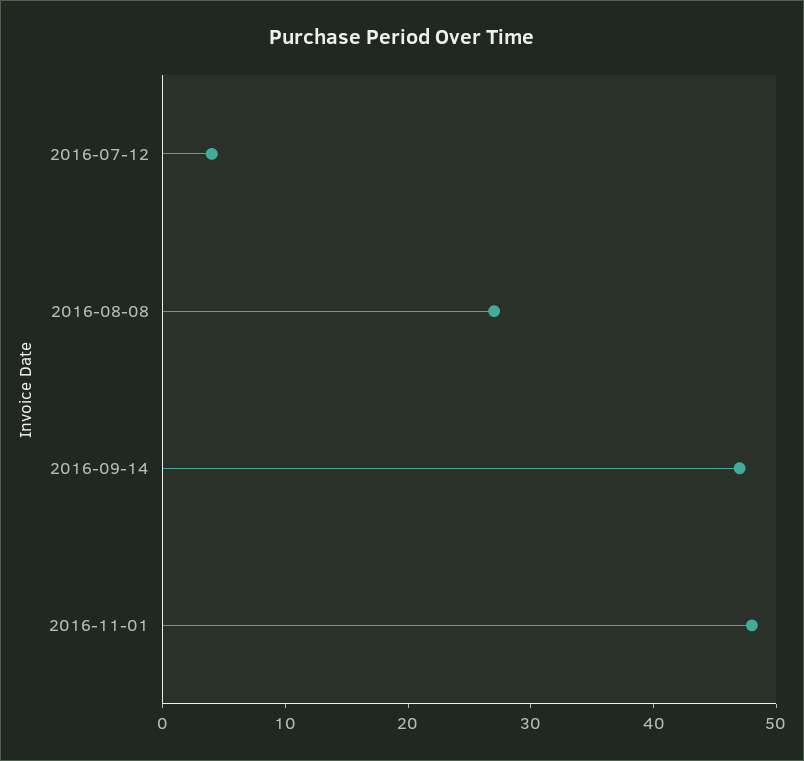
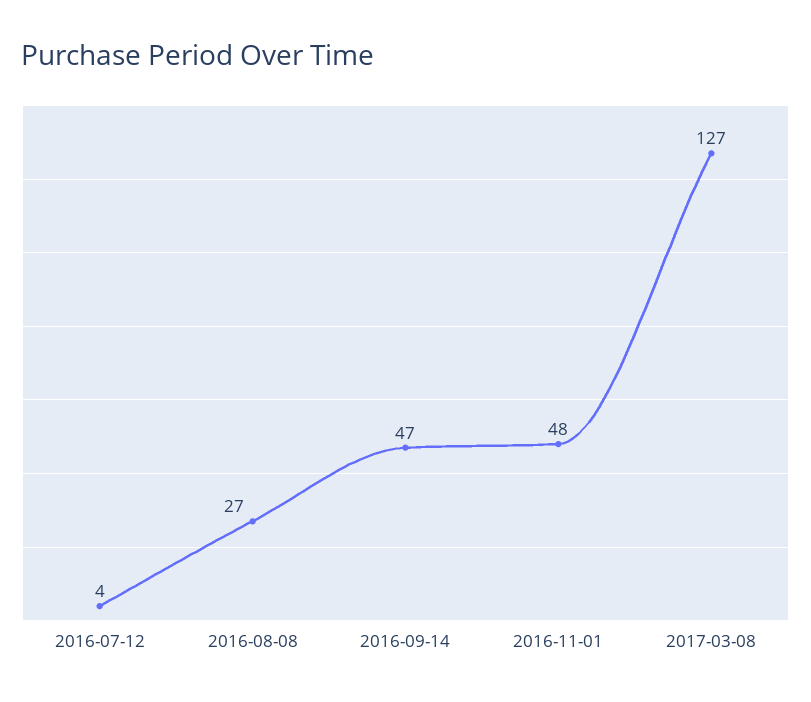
2017-03-08: none -> 127

